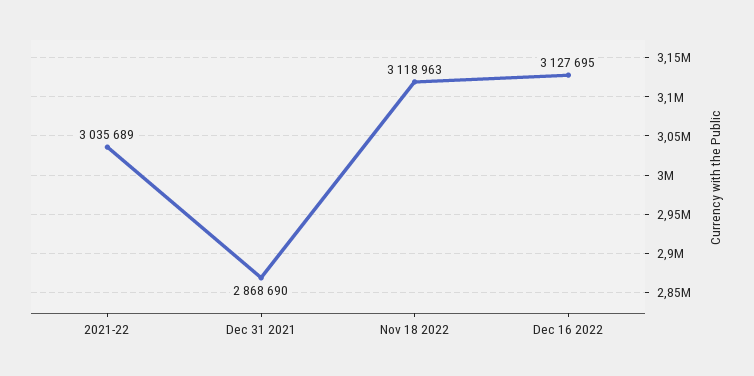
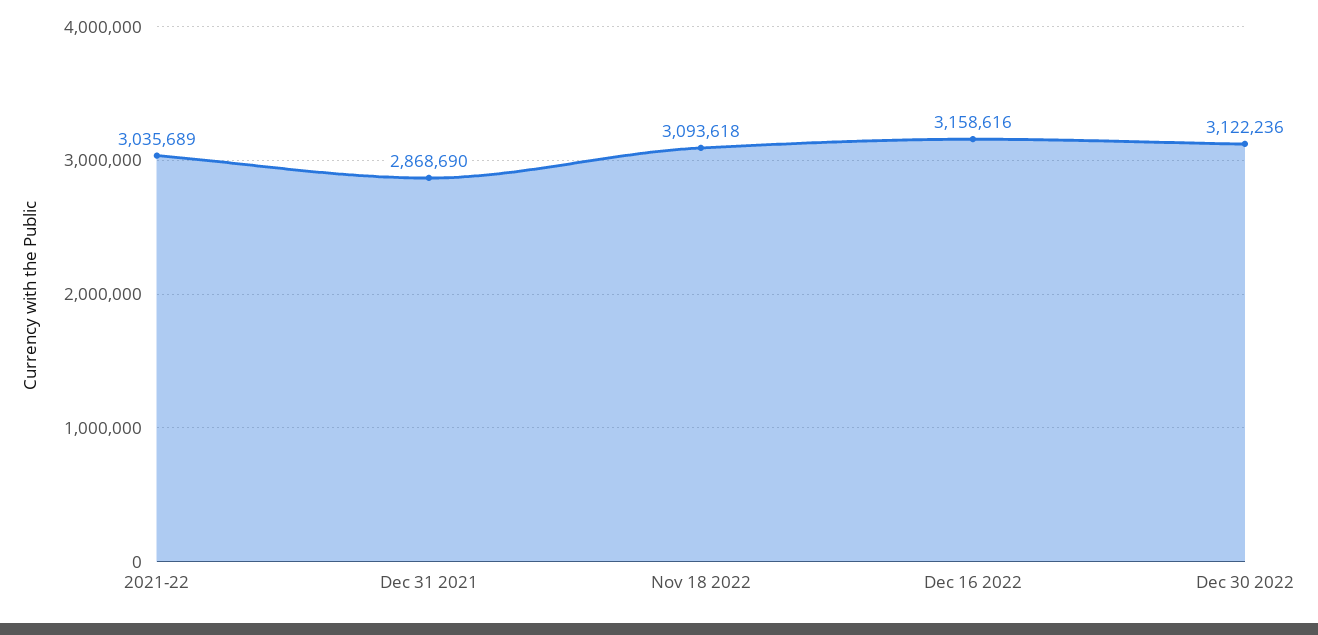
Nov 18 2022: 3118963 -> 3093618
Dec 16 2022: 3127695 -> 3158616
Dec 30 2022: none -> 3122236

